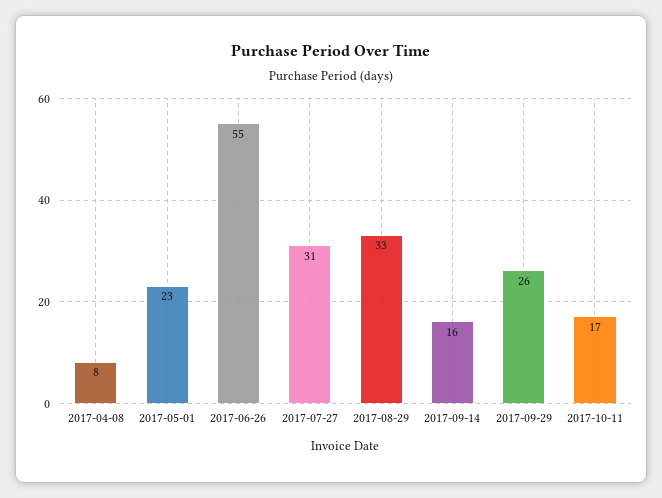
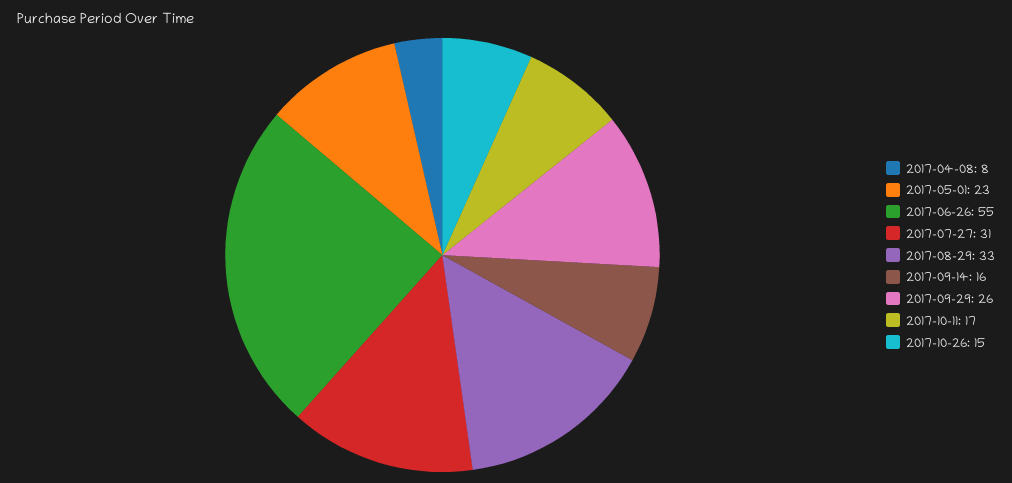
2017-10-26: none -> 15

